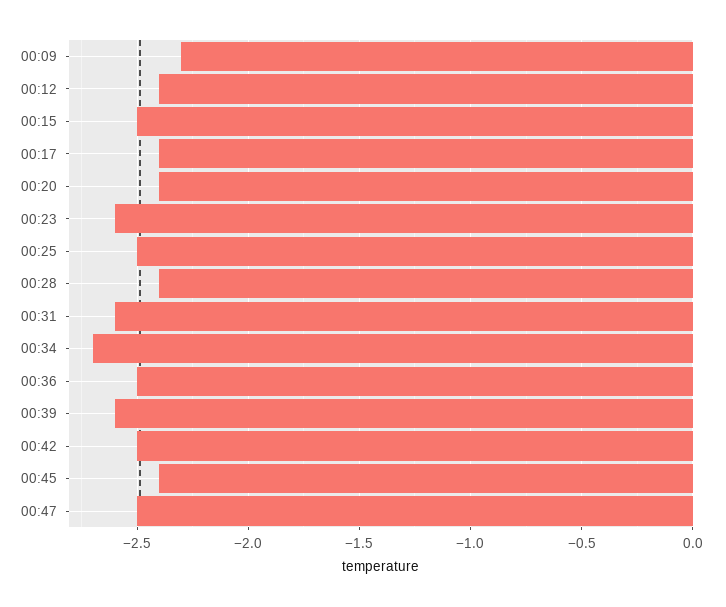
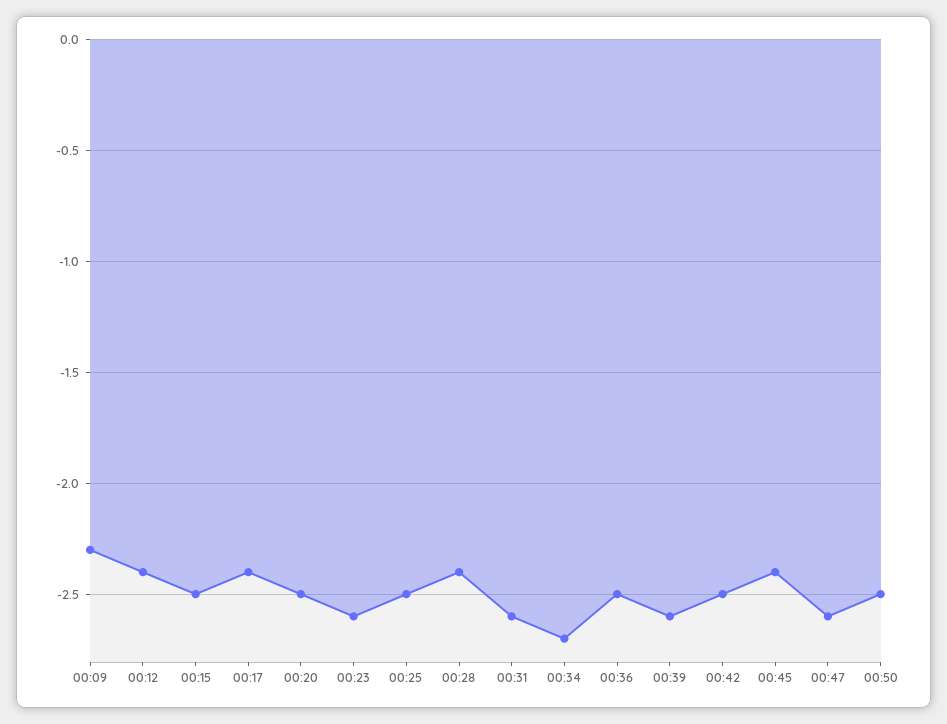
00:20: -2.4 -> -2.5
00:47: -2.5 -> -2.6
00:50: none -> -2.5

